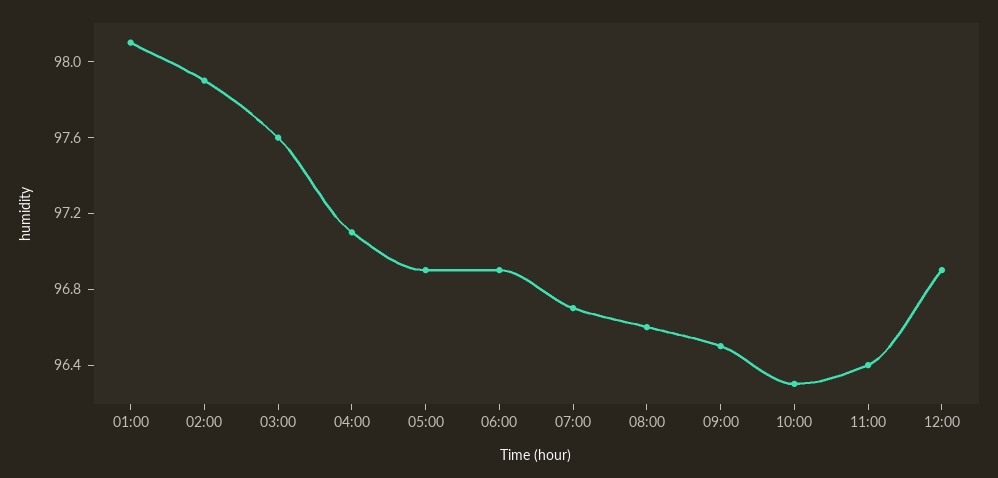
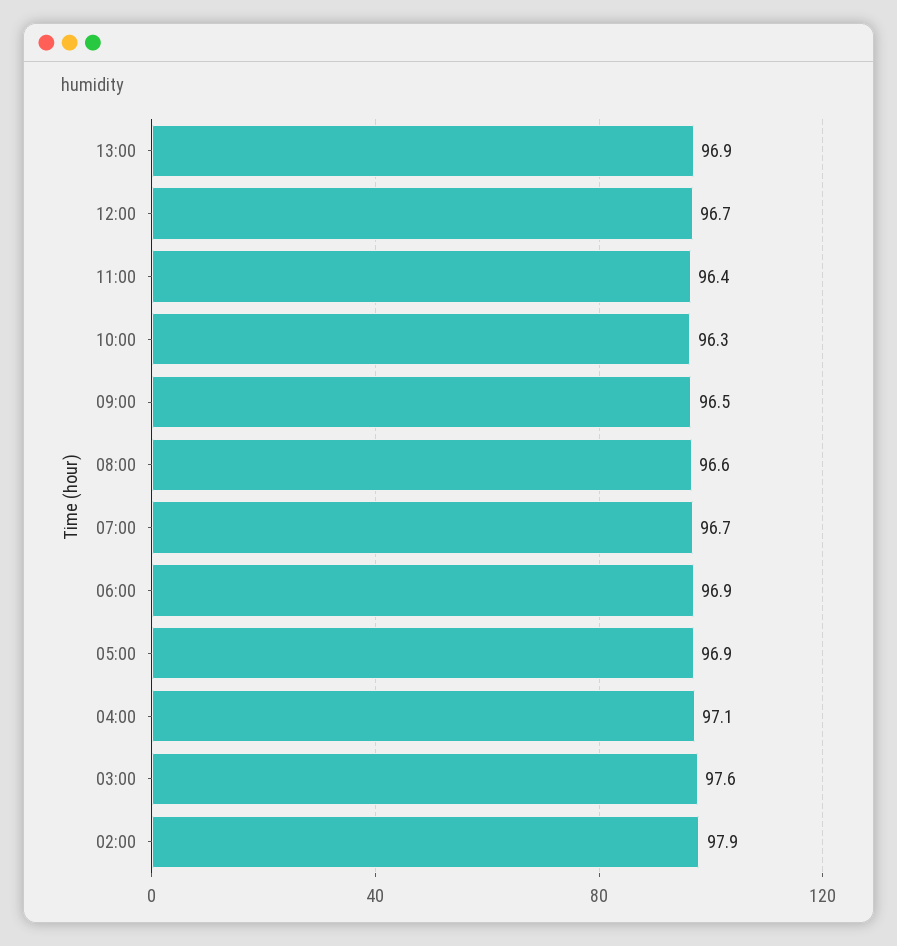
01:00: 98.1 -> none
12:00: 96.9 -> 96.7
13:00: none -> 96.9

